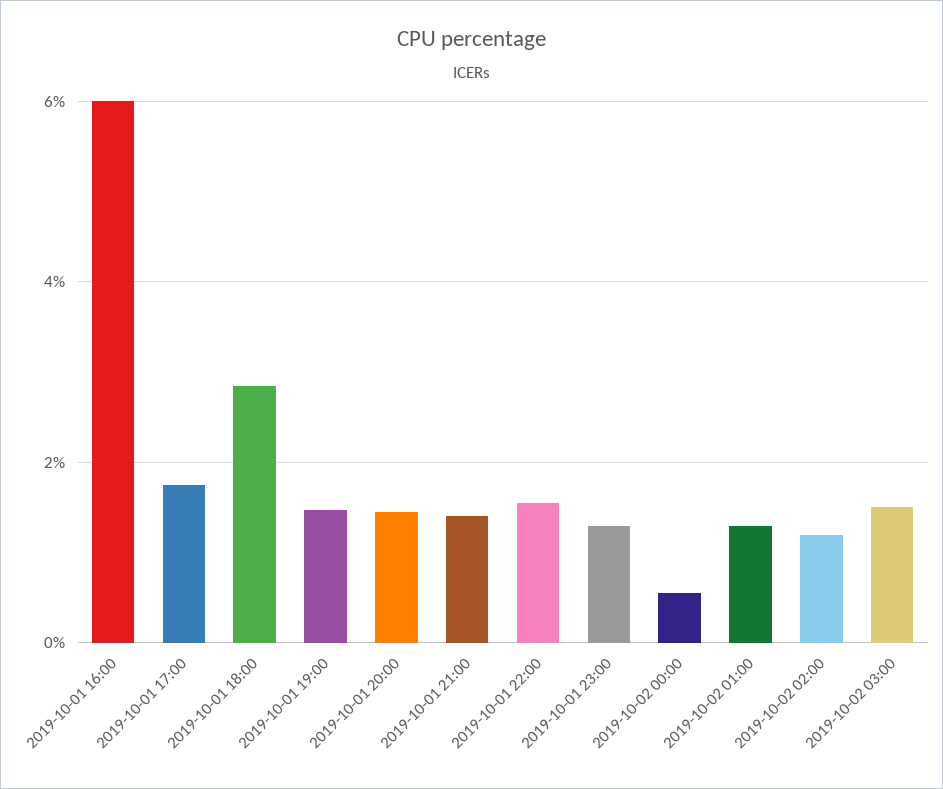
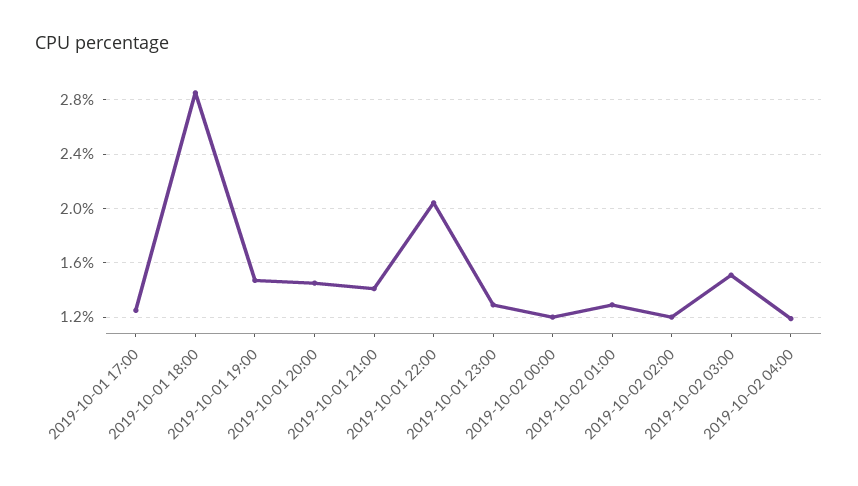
2019-10-01 16:00: 6 -> none
2019-10-01 17:00: 1.8 -> 1.25
2019-10-01 22:00: 1.6 -> 2.05
2019-10-02 00:00: 0.6 -> 1.2
2019-10-02 04:00: none -> 1.2

